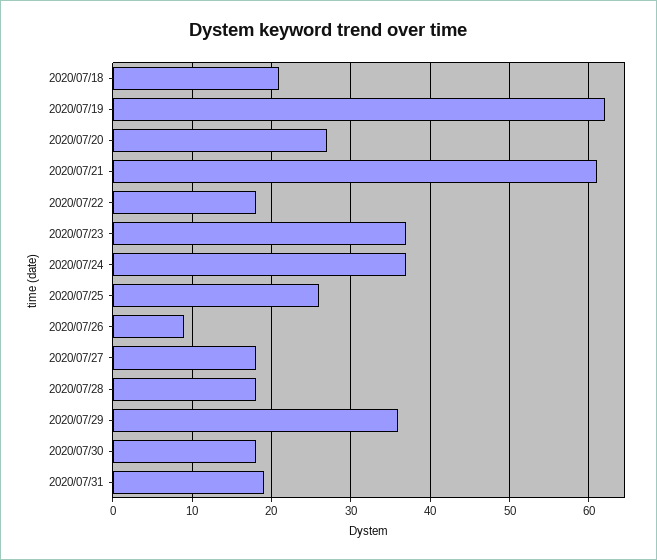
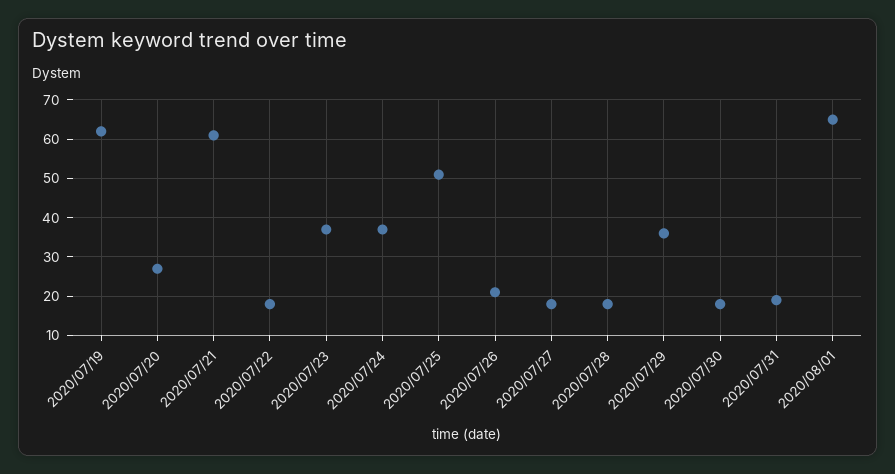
2020/07/18: 21 -> none
2020/07/25: 26 -> 50
2020/07/26: 9 -> 20
2020/08/01: none -> 65

